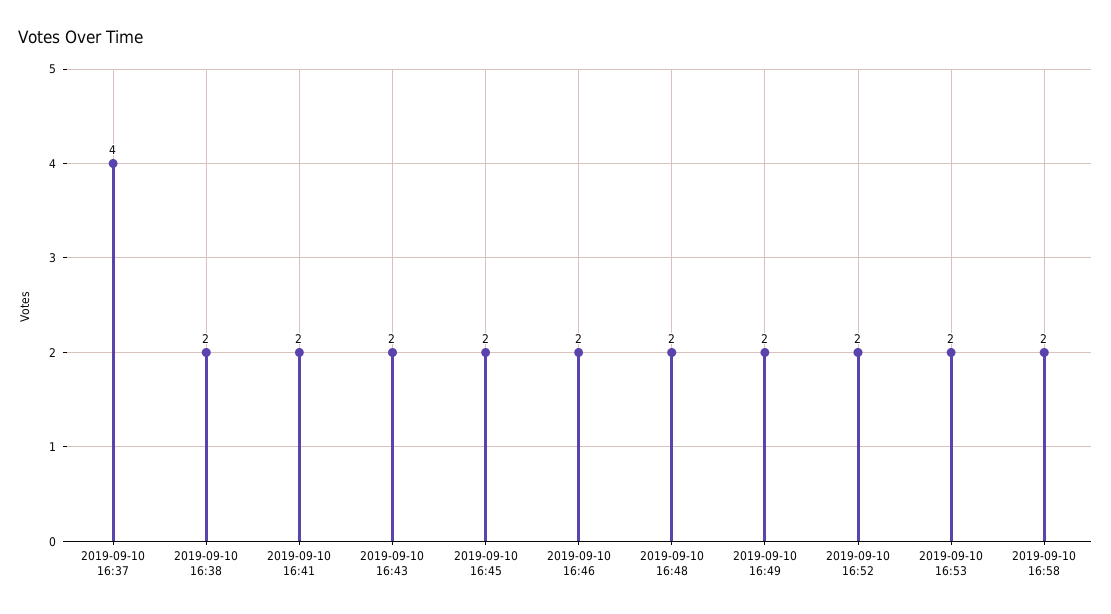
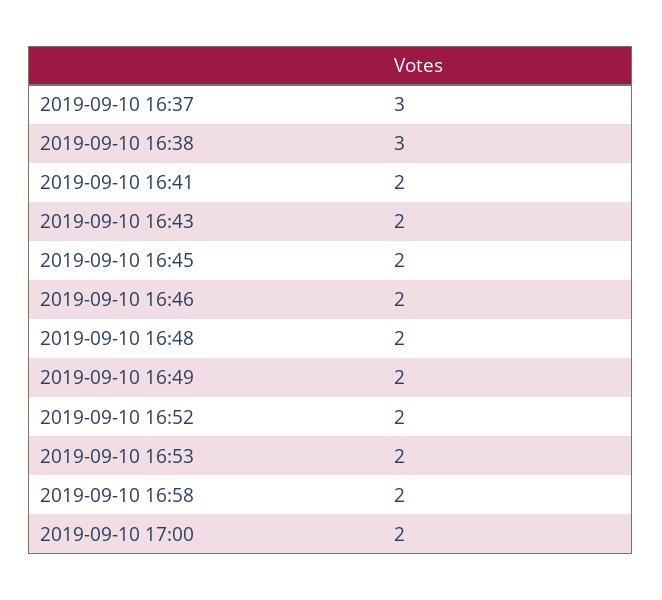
2019-09-10 16:37: 4 -> 3
2019-09-10 16:38: 2 -> 3
2019-09-10 17:00: none -> 2

